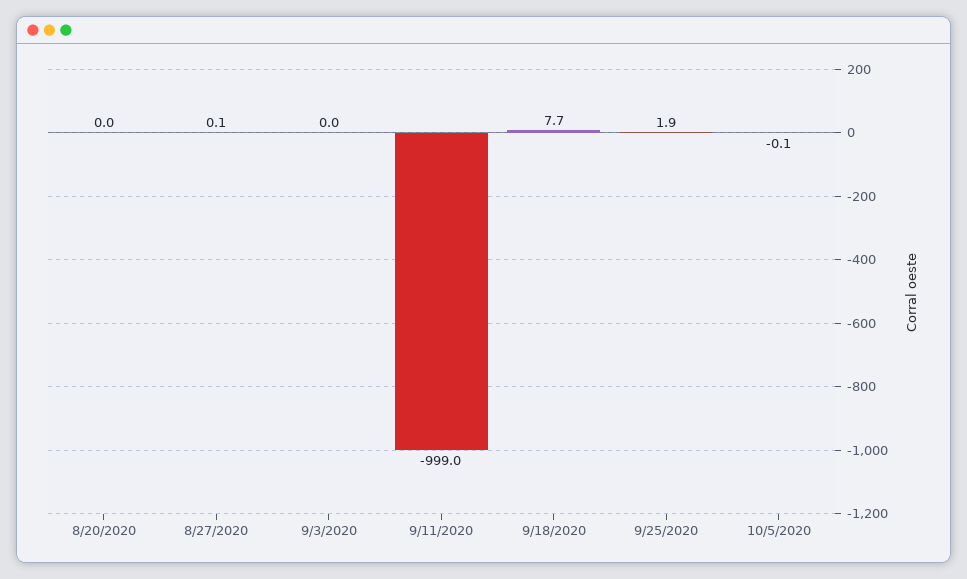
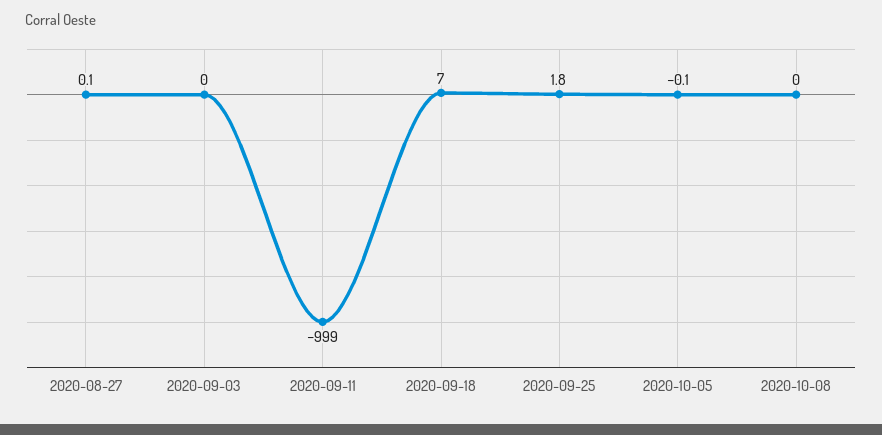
8/20/2020: 0 -> none
9/18/2020: 7.7 -> 7
9/25/2020: 1.9 -> 1.8
2020-10-08: none -> 0

